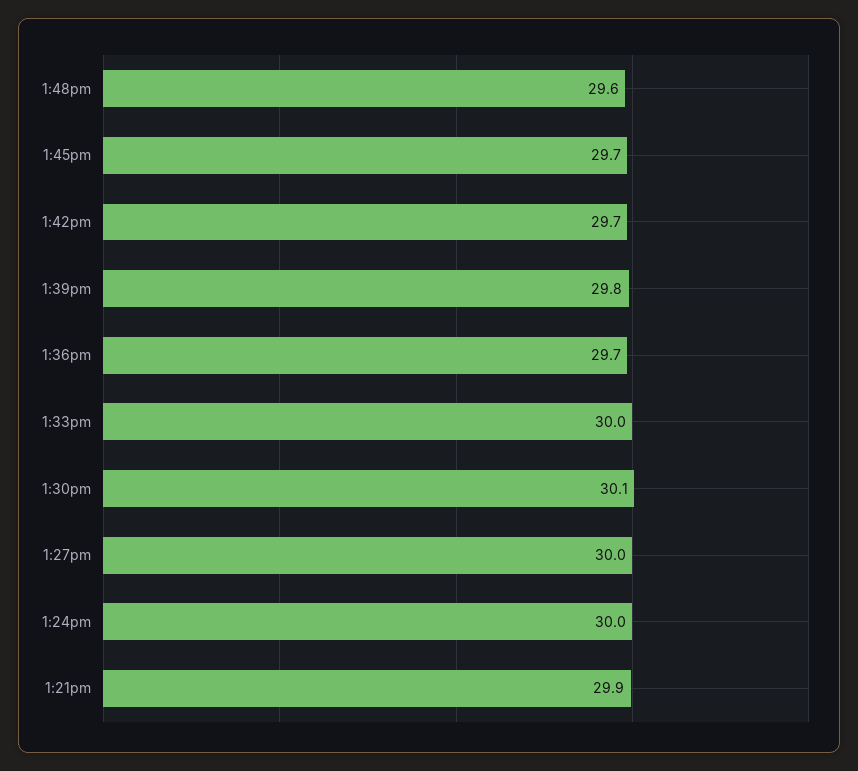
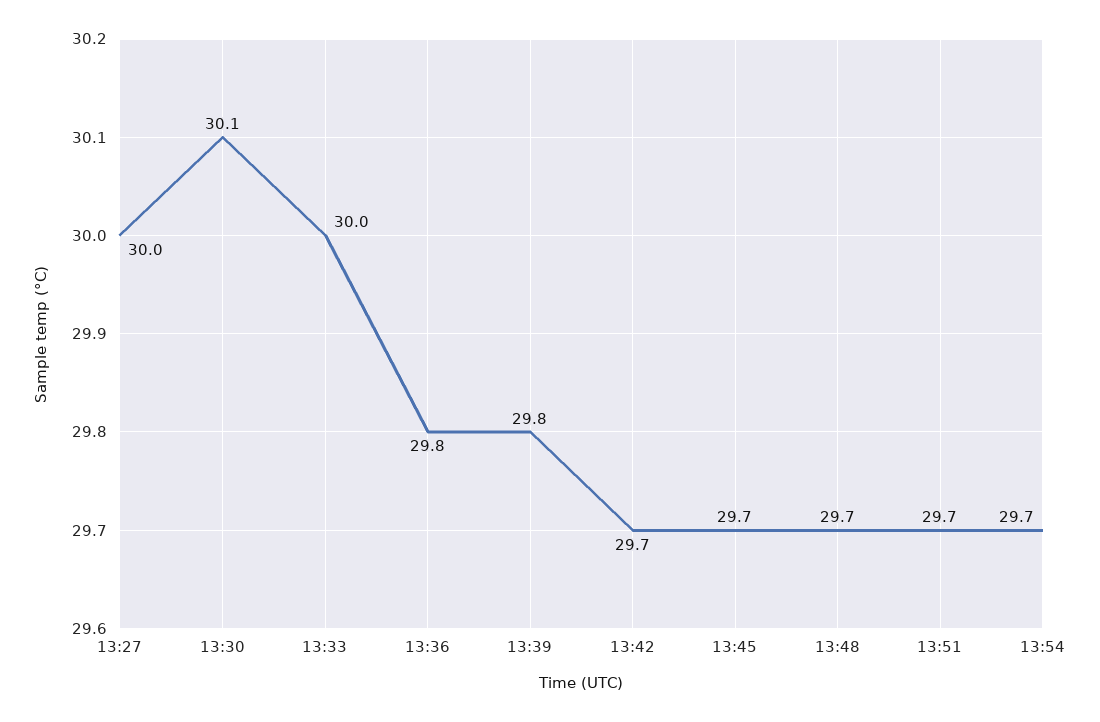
1:48pm: 29.6 -> 29.7
1:36pm: 29.7 -> 29.8
1:24pm: 30 -> none
1:21pm: 29.9 -> none
13:51: none -> 29.7
13:54: none -> 29.7

